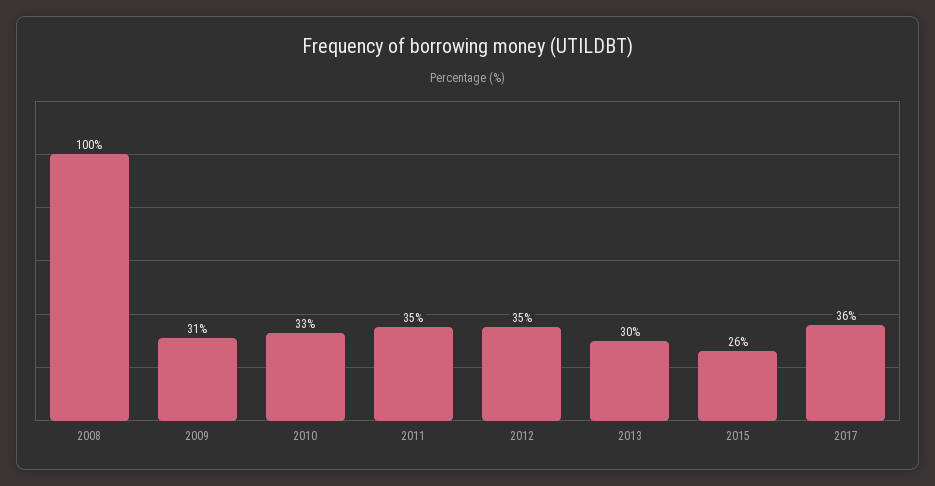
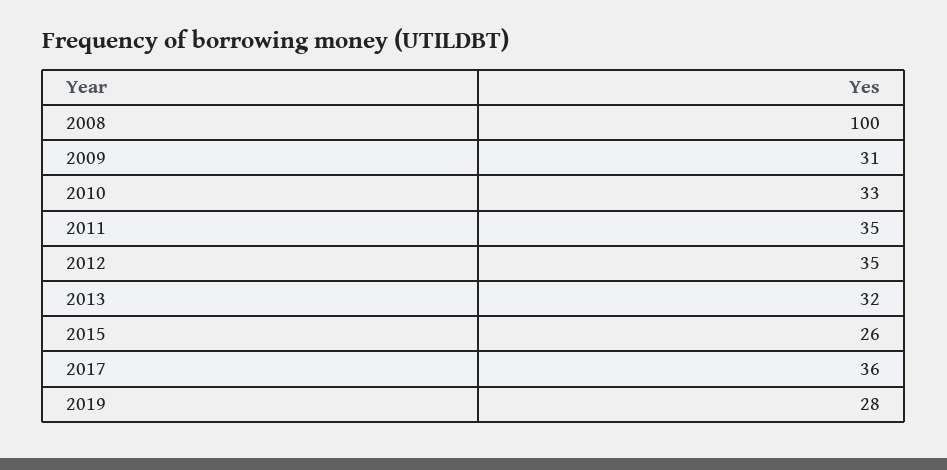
2013: 30 -> 32
2019: none -> 28

